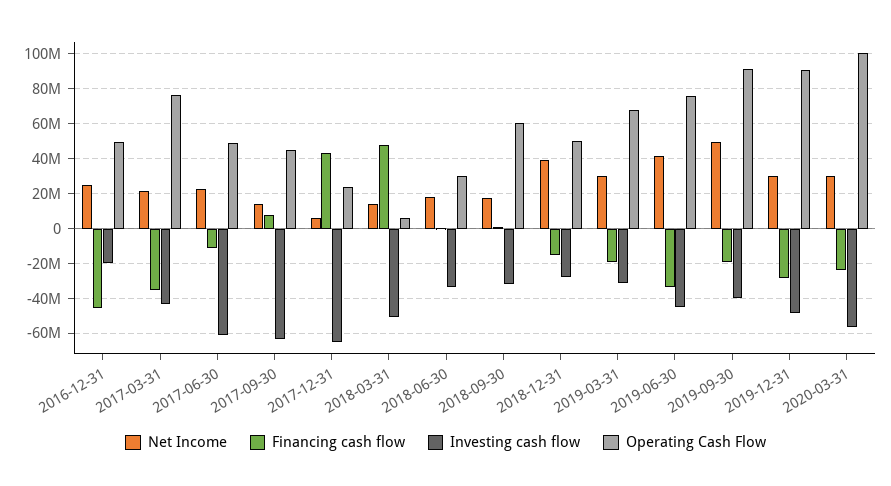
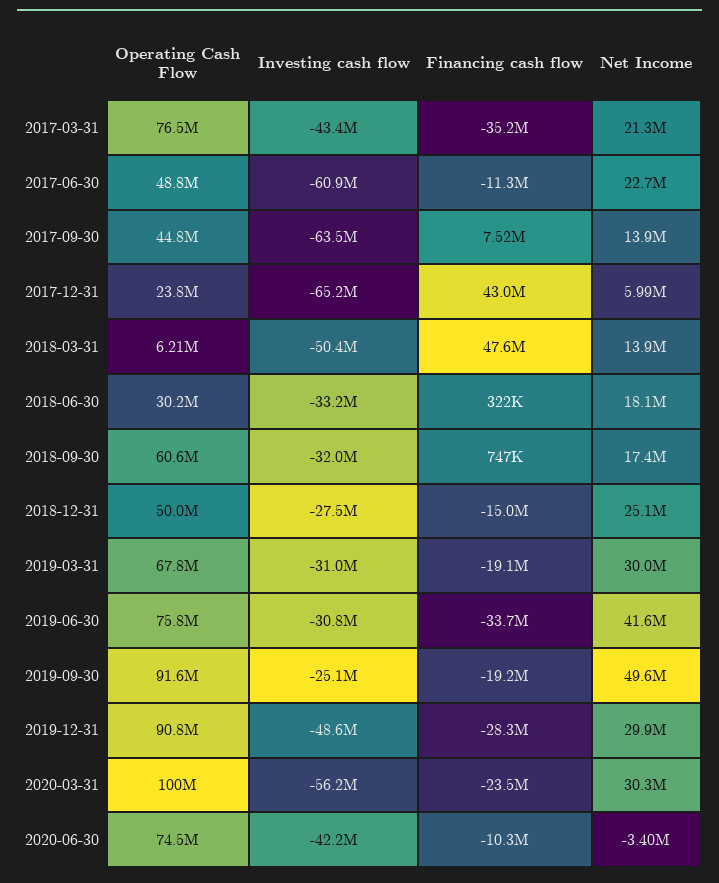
Net Income, 2016-12-31: 25000000 -> none
Financing cash flow, 2016-12-31: -45000000 -> none
Investing cash flow, 2016-12-31: -20000000 -> none
Operating Cash Flow, 2016-12-31: 50000000 -> none
Net Income, 2018-12-31: 40000000 -> 25100000
Investing cash flow, 2019-06-30: -45000000 -> -30800000
Investing cash flow, 2019-09-30: -40000000 -> -25100000
Operating Cash Flow, 2020-06-30: none -> 74500000
Investing cash flow, 2020-06-30: none -> -42200000
Financing cash flow, 2020-06-30: none -> -10300000
Net Income, 2020-06-30: none -> -3400000

